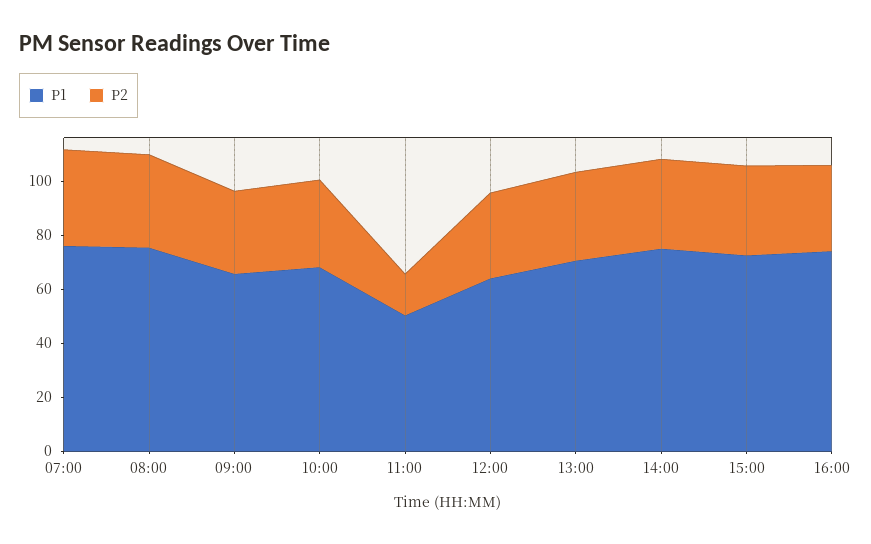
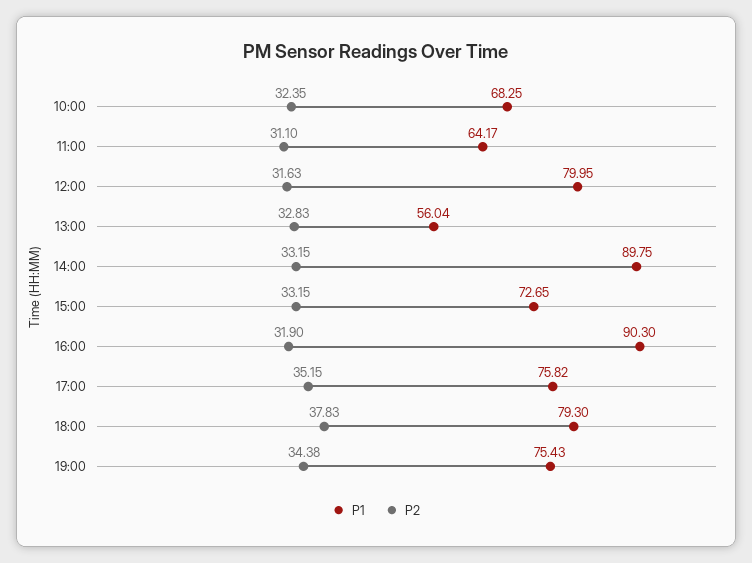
P1, 07:00: 75 -> none
P2, 07:00: 35 -> none
P1, 08:00: 75 -> none
P2, 08:00: 35 -> none
P1, 09:00: 65 -> none
P2, 09:00: 30 -> none
P1, 11:00: 50 -> 64.17
P2, 11:00: 15 -> 31.1
P1, 12:00: 65 -> 79.95
P1, 13:00: 70 -> 56.04
P1, 14:00: 75 -> 89.75
P1, 16:00: 75 -> 90.3
P1, 17:00: none -> 75.82
P2, 17:00: none -> 35.15
P1, 18:00: none -> 79.3
P2, 18:00: none -> 37.83
P1, 19:00: none -> 75.43
P2, 19:00: none -> 34.38

